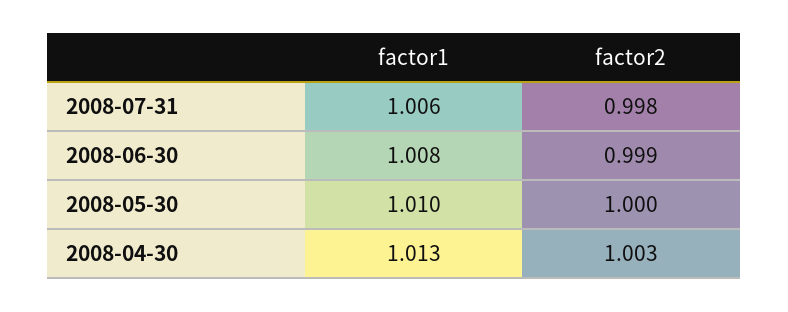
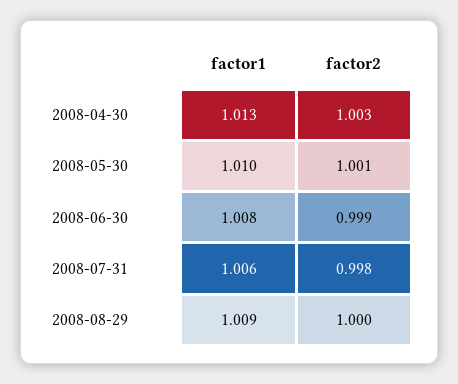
factor2, 2008-05-30: 1 -> 1.001
factor1, 2008-08-29: none -> 1.009
factor2, 2008-08-29: none -> 1

